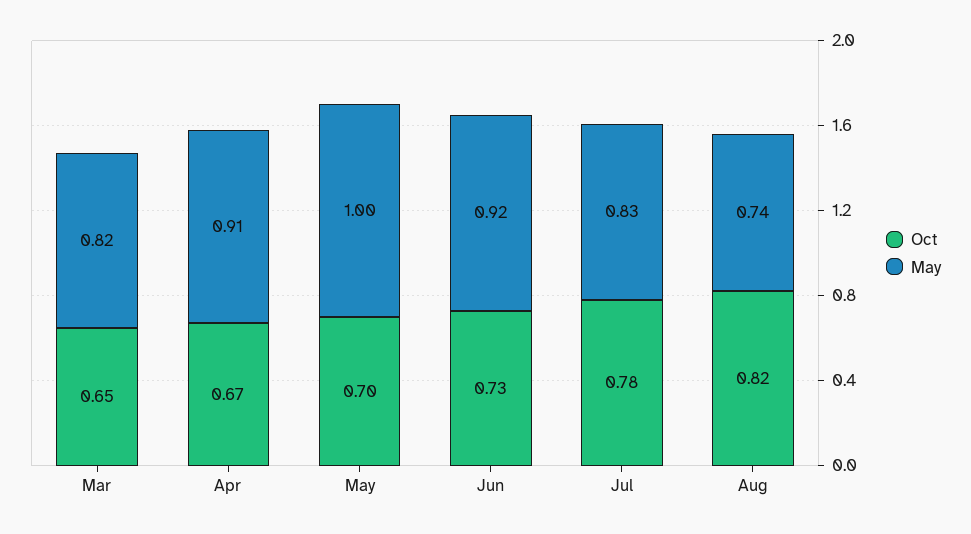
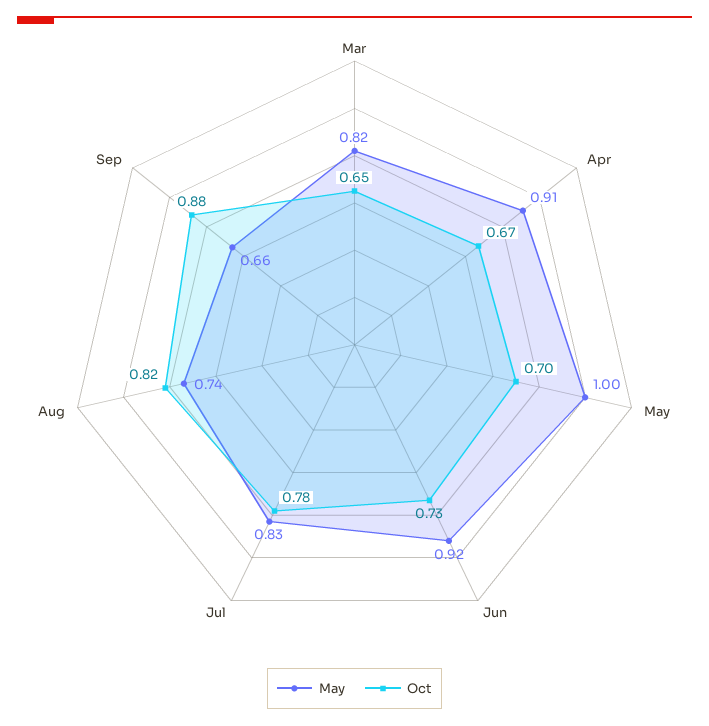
May, Sep: none -> 0.66
Oct, Sep: none -> 0.88

